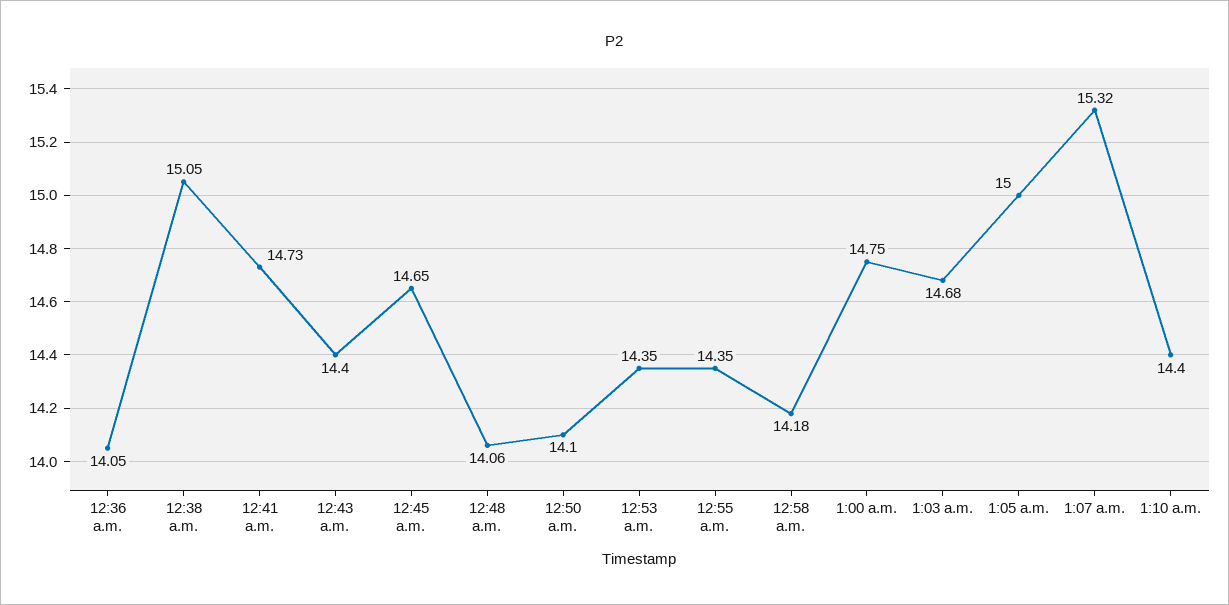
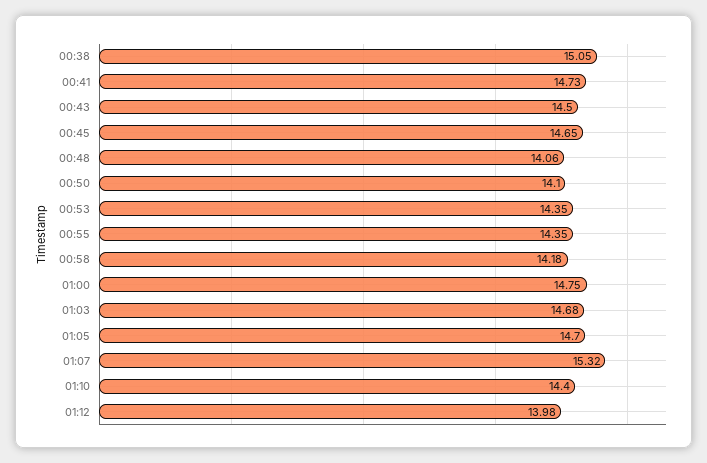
12:36 a.m.: 14.05 -> none
12:43 a.m.: 14.4 -> 14.5
1:05 a.m.: 15 -> 14.7
01:12: none -> 13.98

